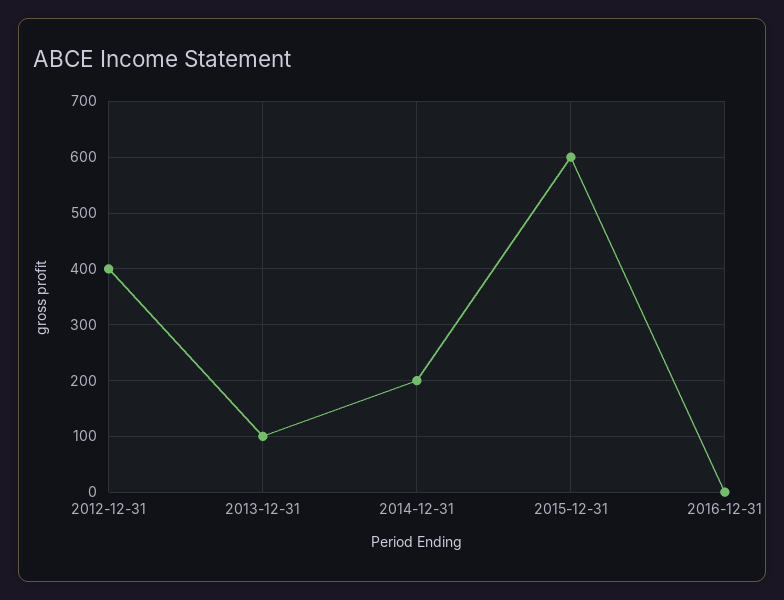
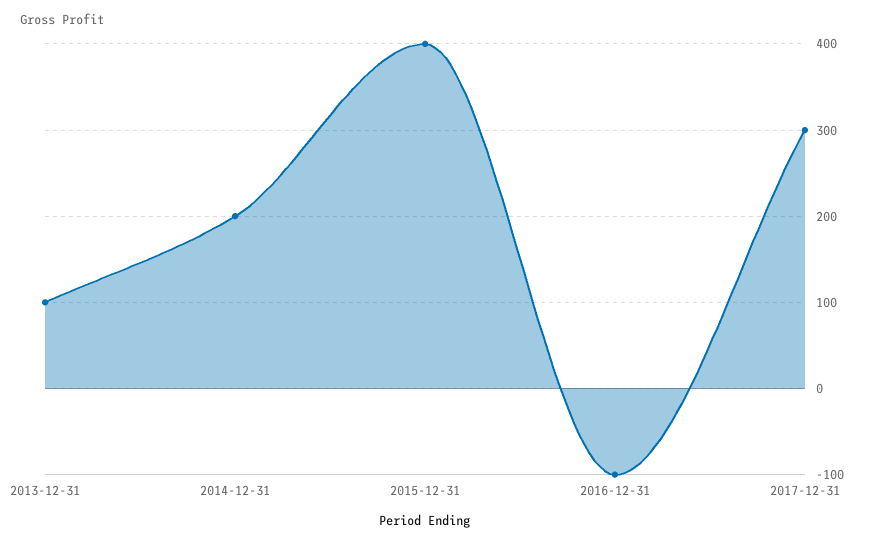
2012-12-31: 400 -> none
2015-12-31: 600 -> 400
2016-12-31: 0 -> -100
2017-12-31: none -> 300

